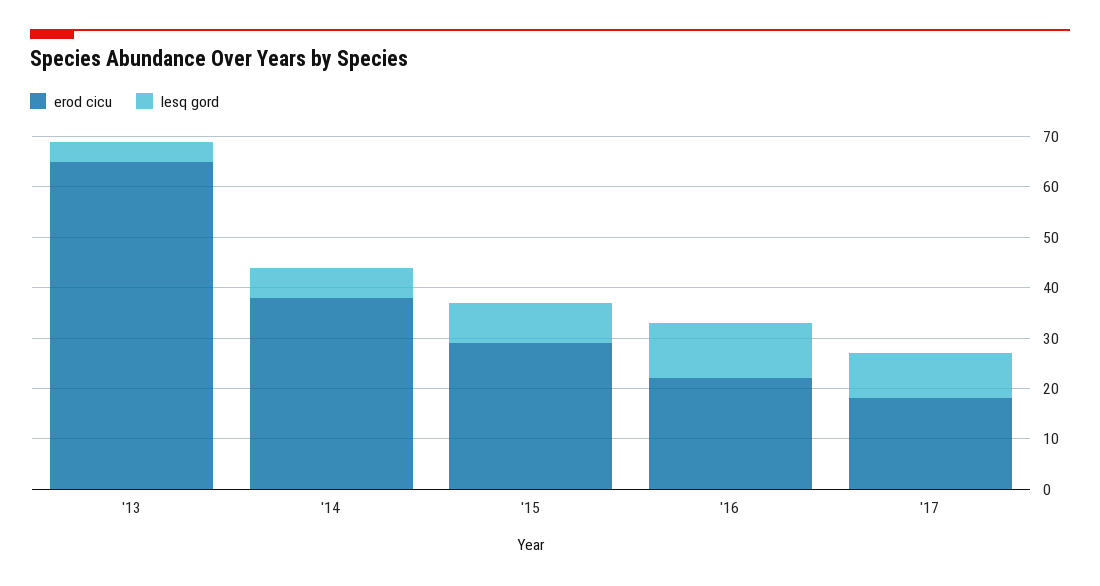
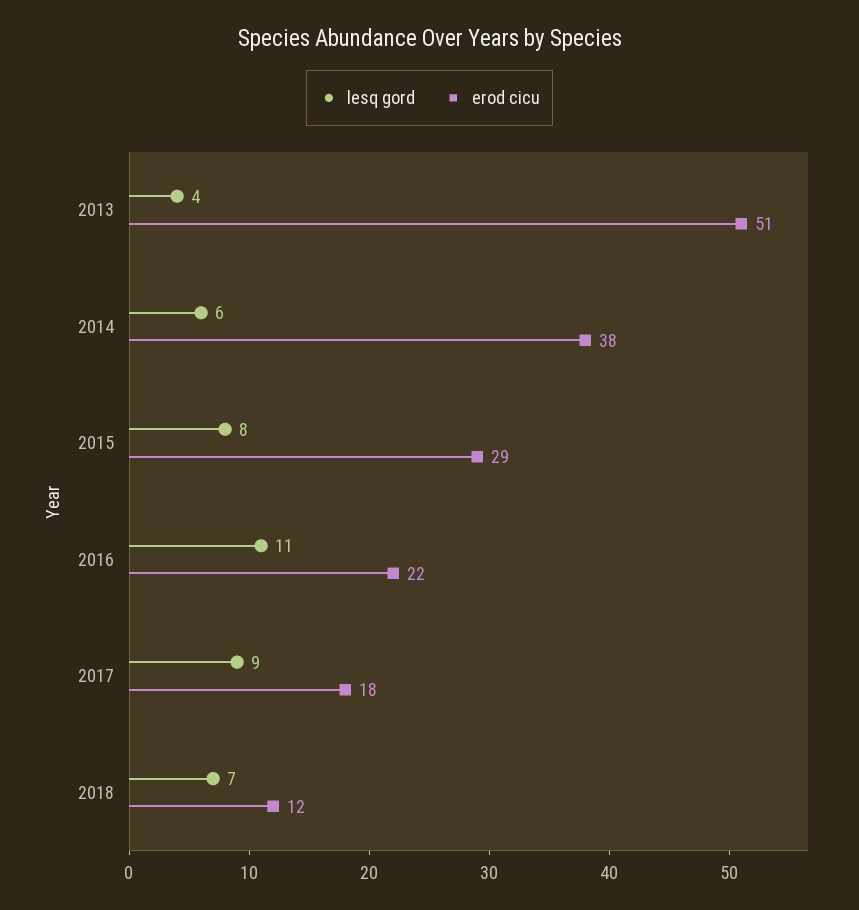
erod cicu, '13: 65 -> 51
lesq gord, 2018: none -> 7
erod cicu, 2018: none -> 12

